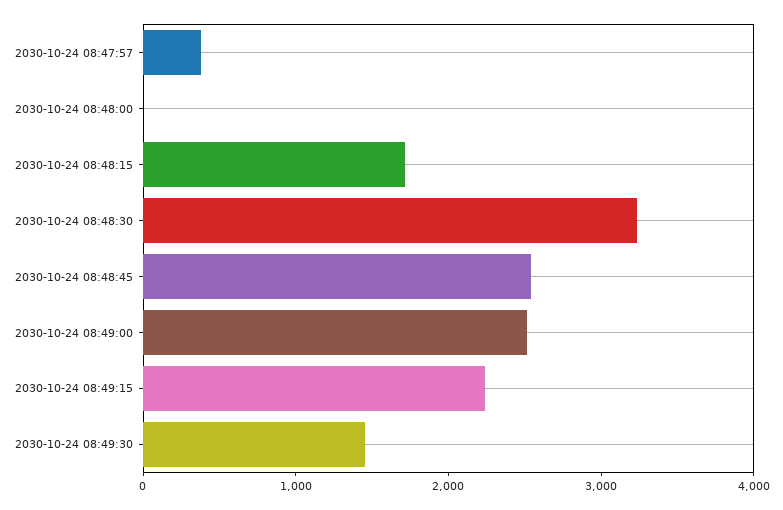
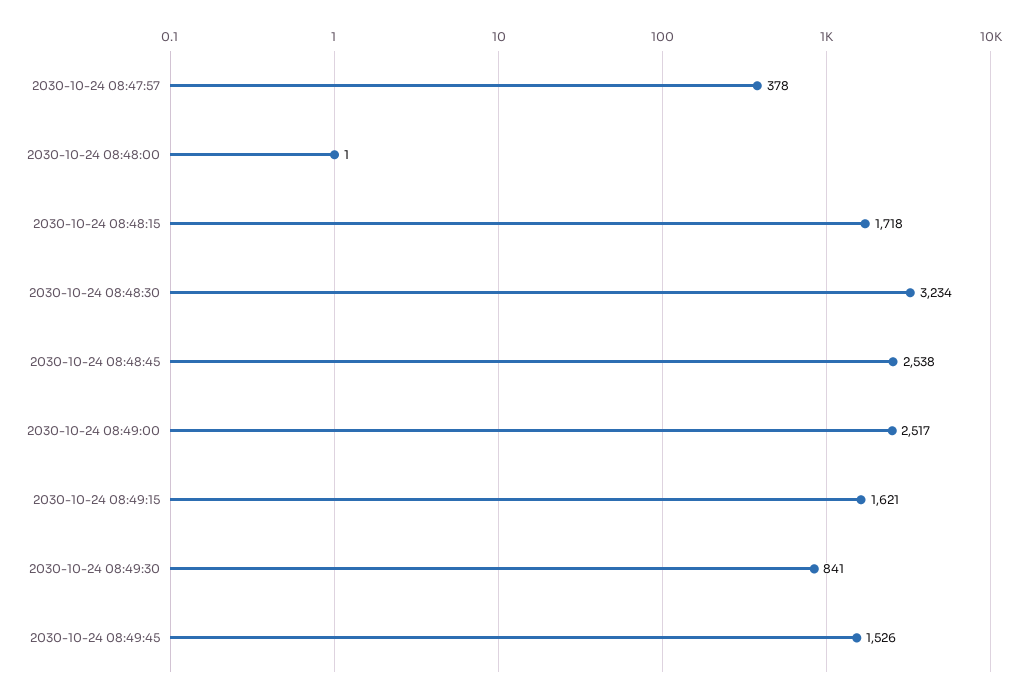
2030-10-24 08:49:15: 2200 -> 1621
2030-10-24 08:49:30: 1400 -> 841
2030-10-24 08:49:45: none -> 1526

